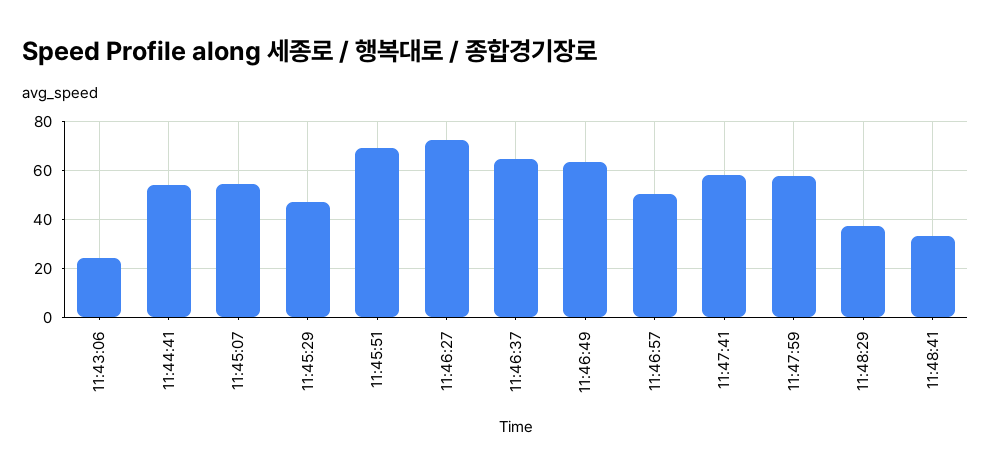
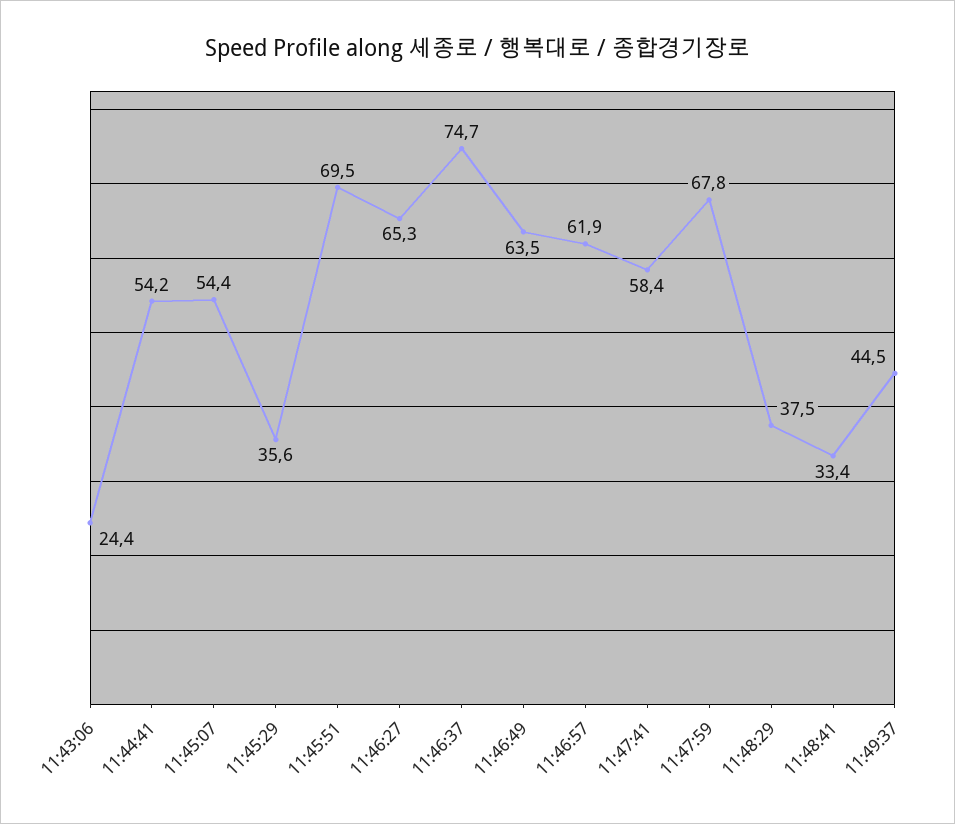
11:45:29: 47.5 -> 35.6
11:46:27: 72.5 -> 65.3
11:46:37: 65 -> 74.7
11:46:57: 50 -> 61.9
11:47:59: 57.5 -> 67.8
11:49:37: none -> 44.5

